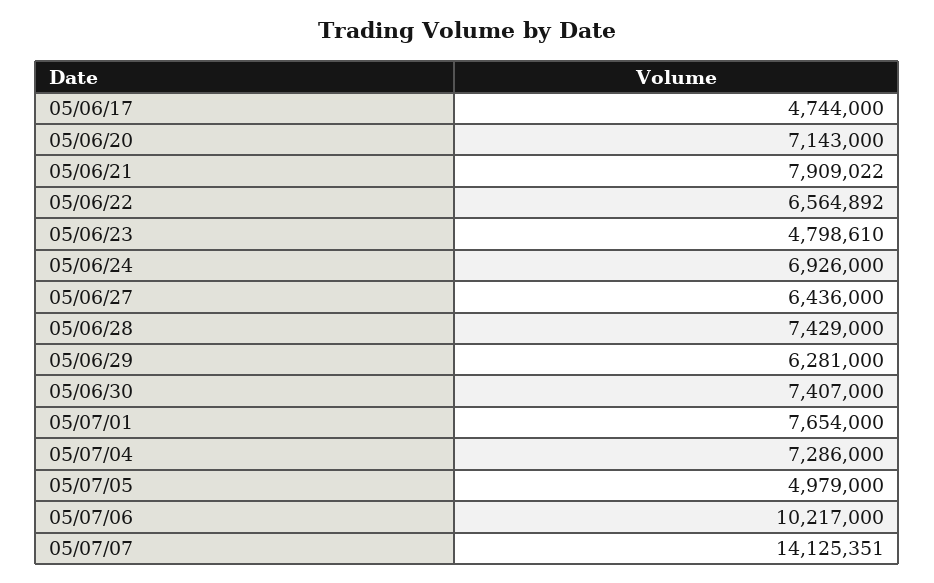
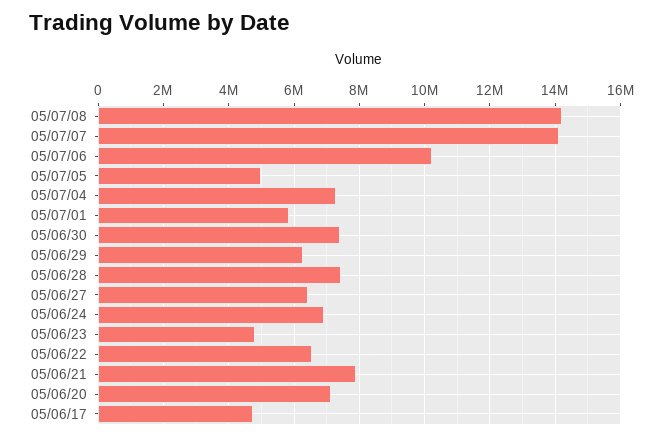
05/07/01: 7654000 -> 5800000
05/07/08: none -> 14200000

